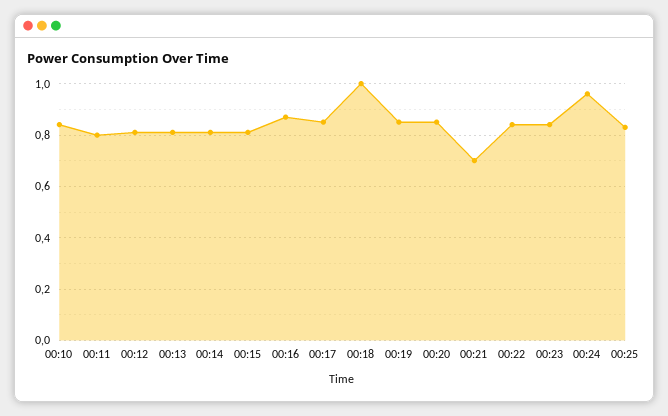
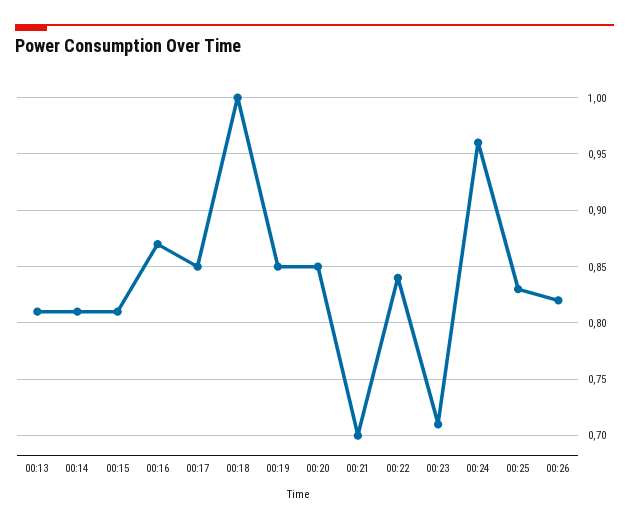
00:10: 0.85 -> none
00:11: 0.8 -> none
00:12: 0.8 -> none
00:23: 0.85 -> 0.71
00:26: none -> 0.82

